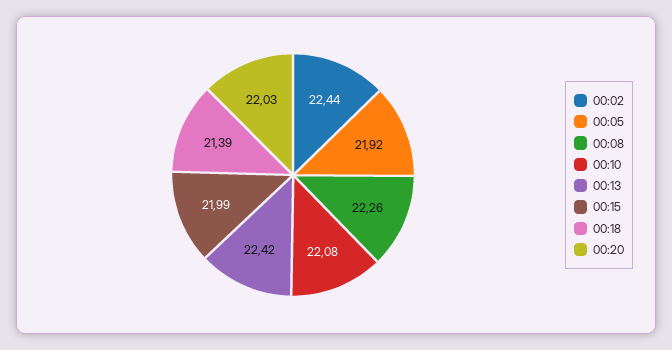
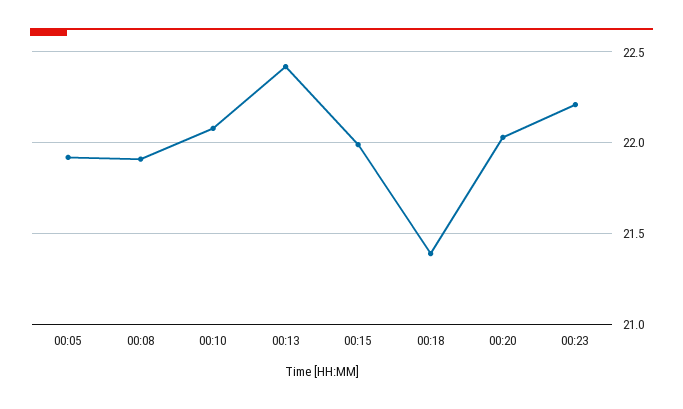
00:02: 22.44 -> none
00:08: 22.26 -> 21.9
00:23: none -> 22.2

